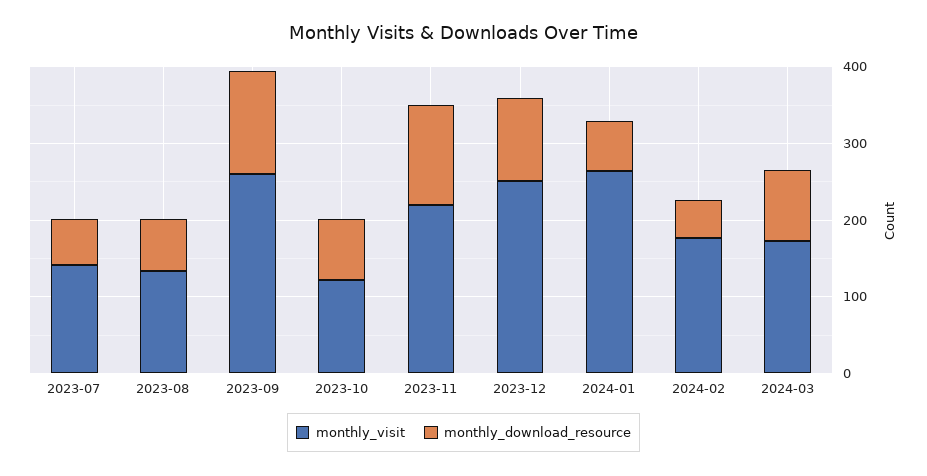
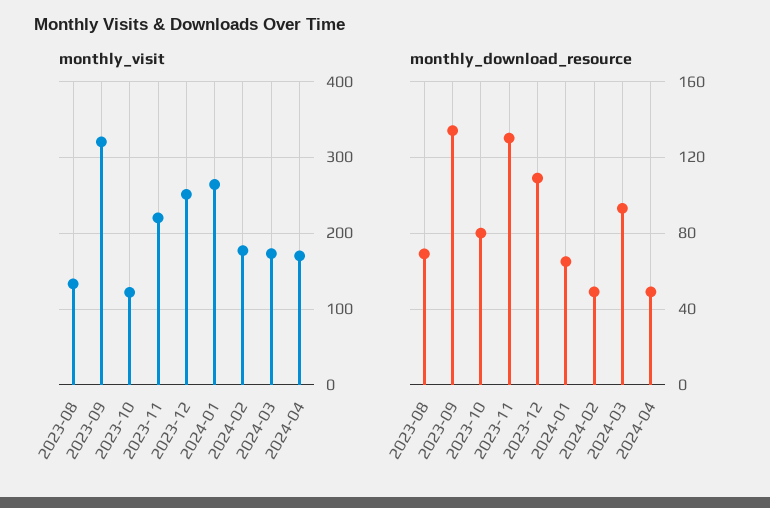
monthly_visit, 2023-07: 140 -> none
monthly_download_resource, 2023-07: 60 -> none
monthly_visit, 2023-09: 260 -> 320
monthly_visit, 2024-04: none -> 170
monthly_download_resource, 2024-04: none -> 50

